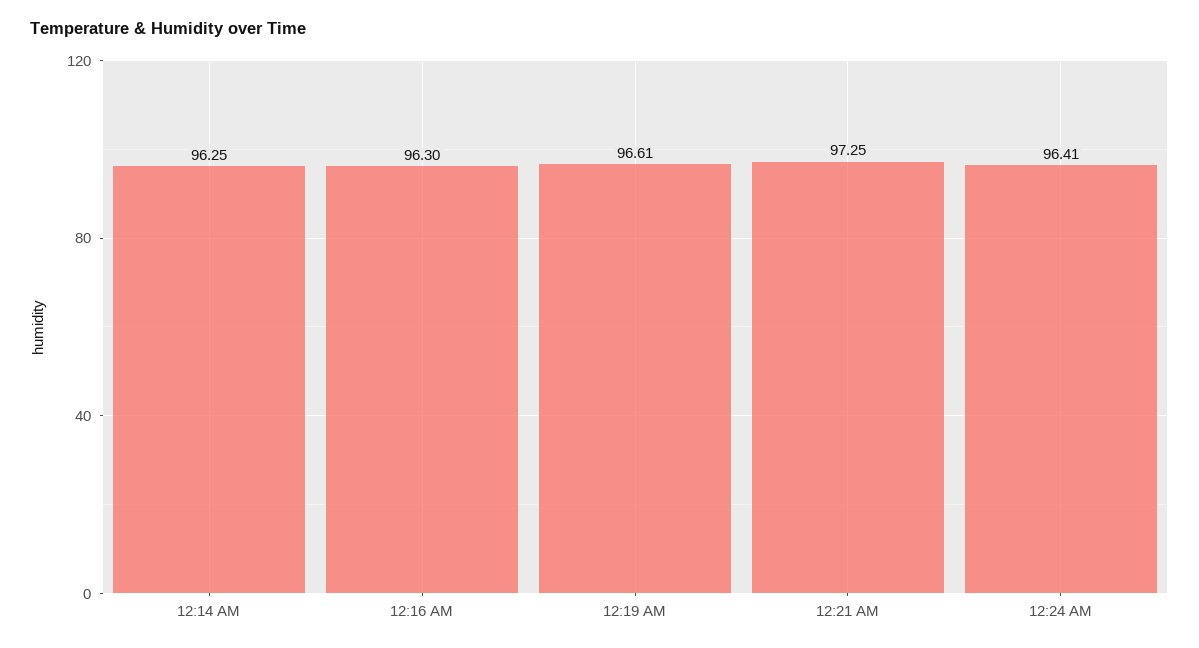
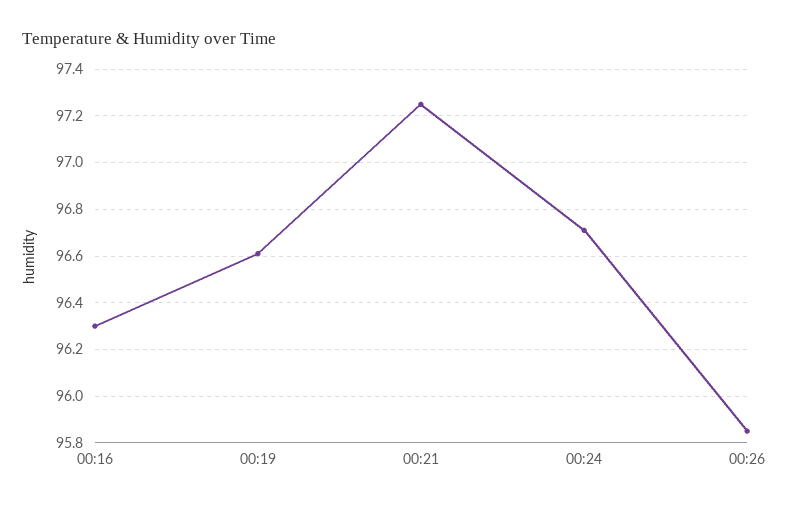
12:14 AM: 96.25 -> none
12:24 AM: 96.41 -> 96.7
00:26: none -> 95.85

